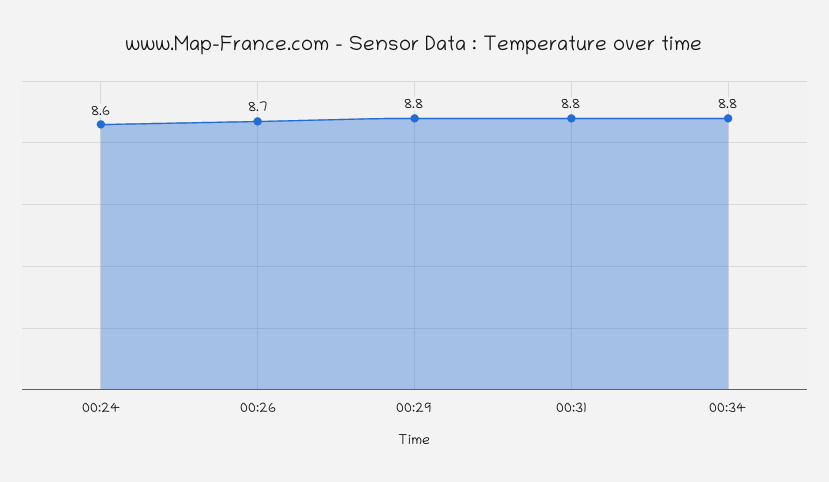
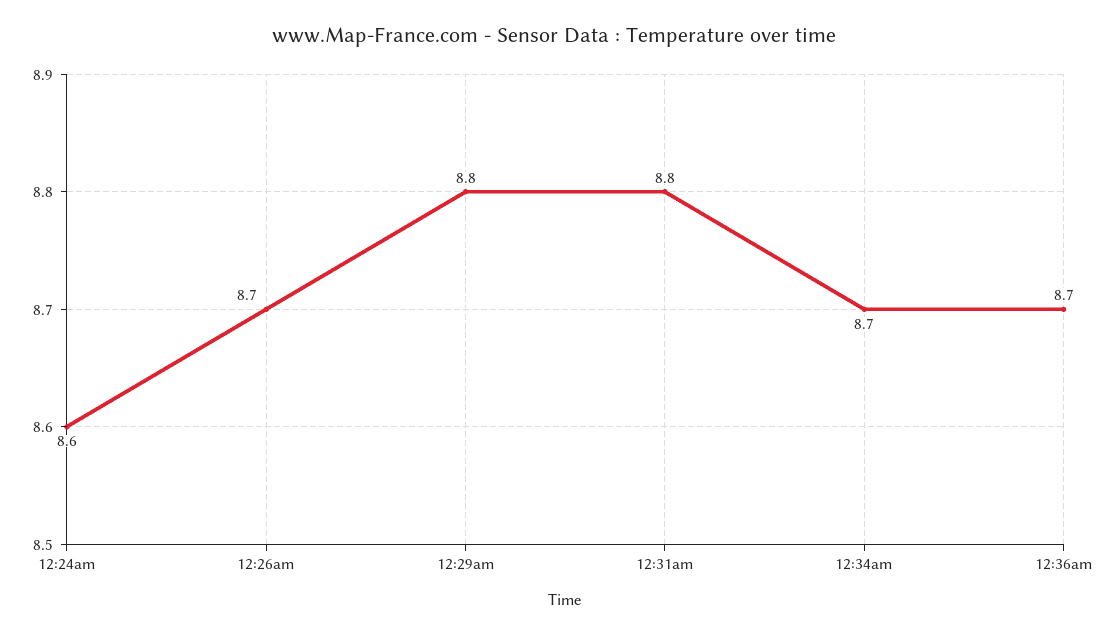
00:34: 8.8 -> 8.7
12:36am: none -> 8.7

